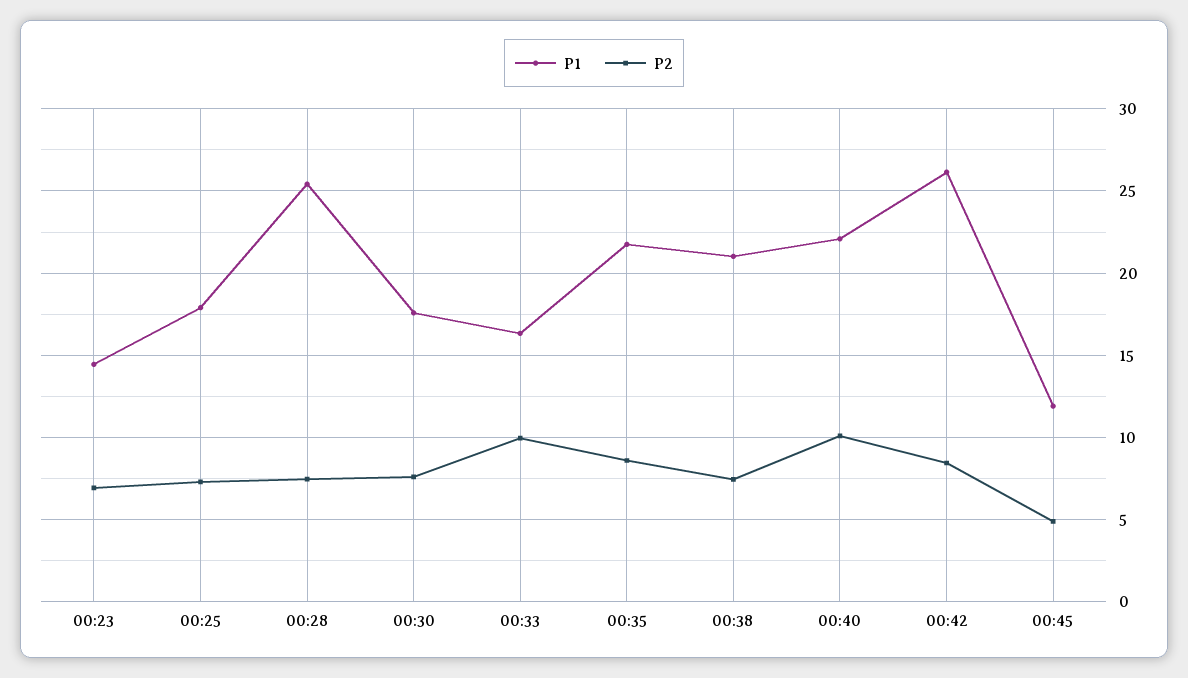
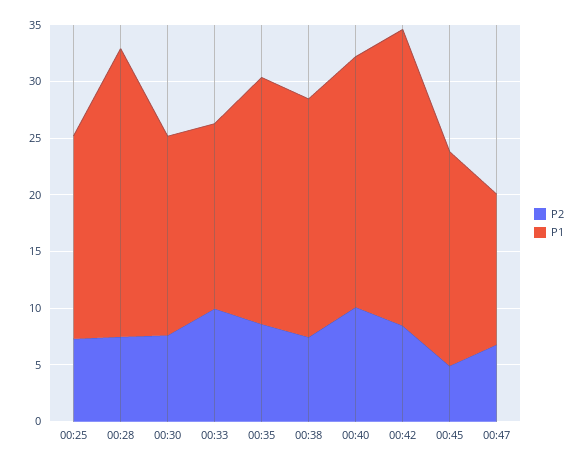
P1, 00:23: 14.5 -> none
P2, 00:23: 7 -> none
P1, 00:45: 12 -> 19
P2, 00:47: none -> 7
P1, 00:47: none -> 13

